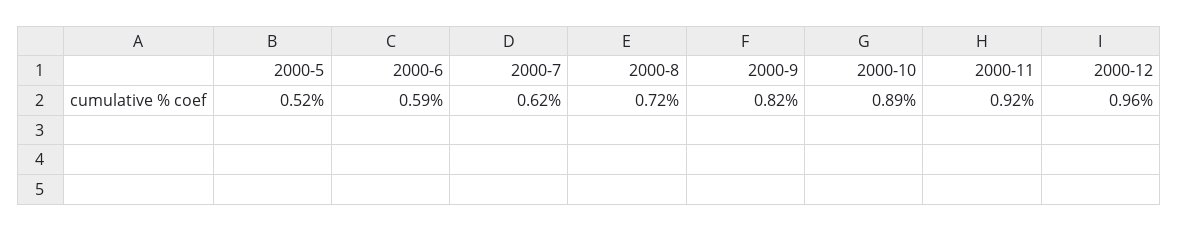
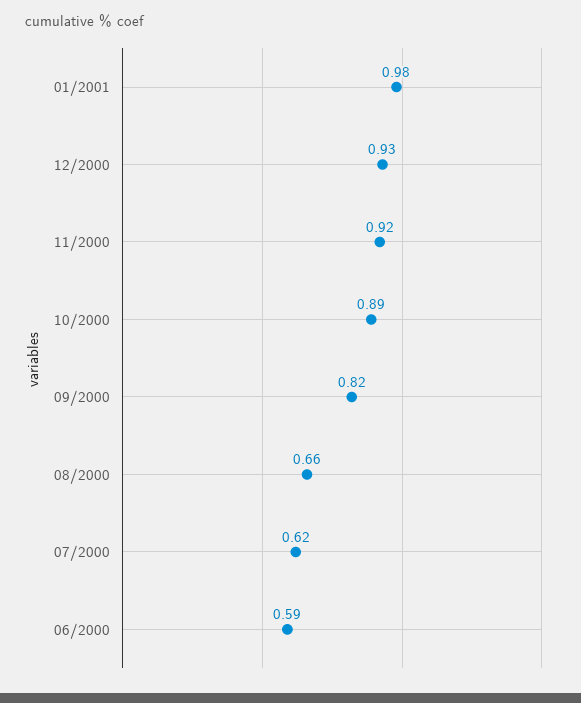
2000-5: 0.52 -> none
2000-8: 0.72 -> 0.66
2000-12: 0.96 -> 0.93
01/2001: none -> 0.98

